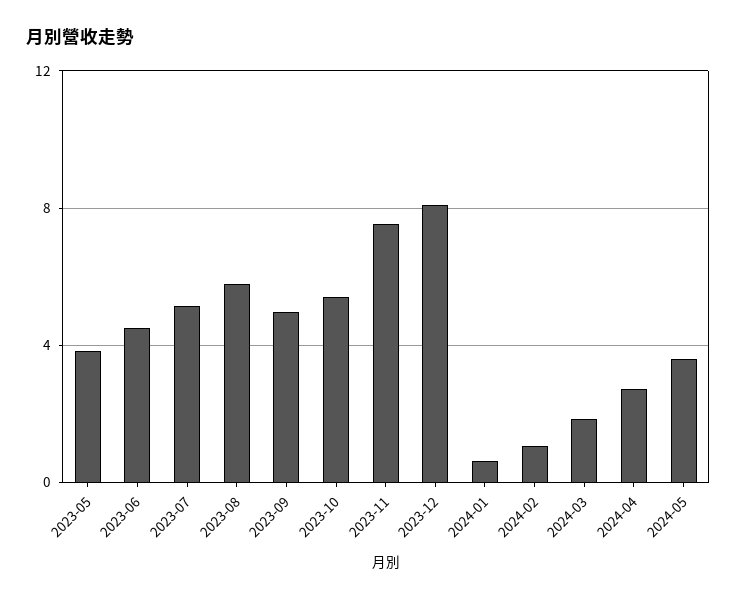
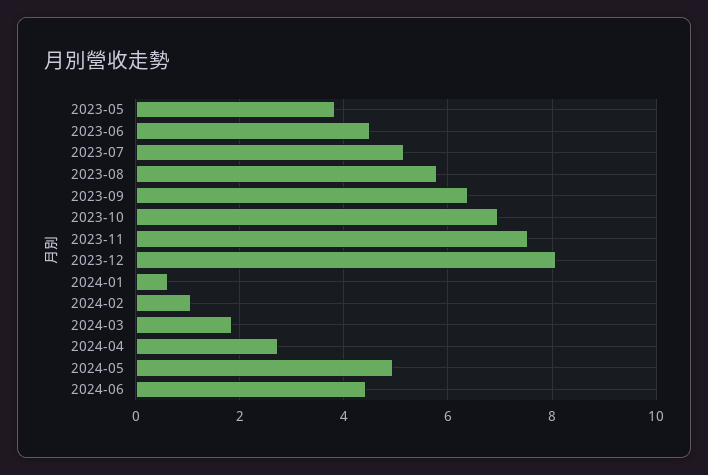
2023-09: 5 -> 6.4
2023-10: 5.5 -> 7
2024-05: 3.5 -> 5
2024-06: none -> 4.4

